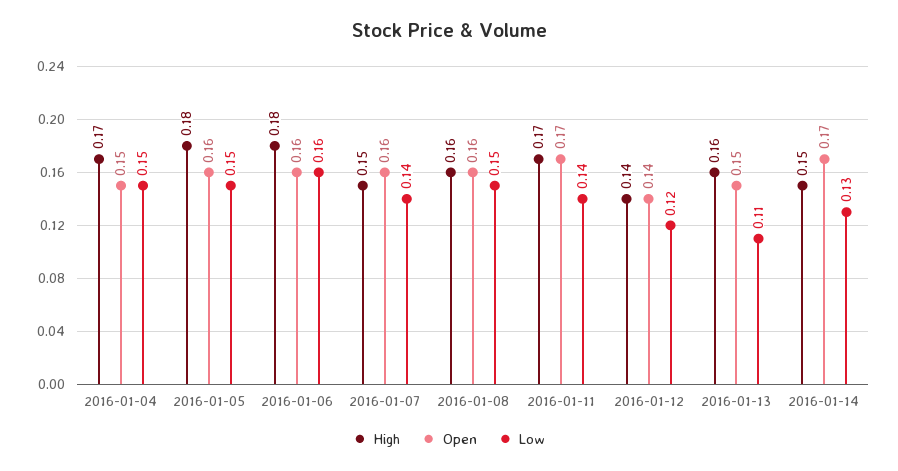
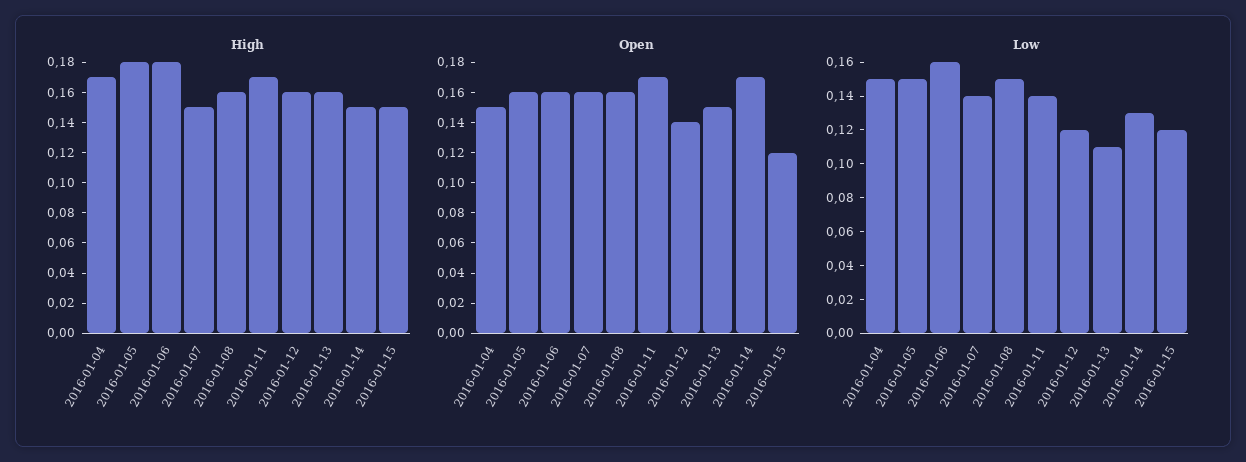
High, 2016-01-12: 0.14 -> 0.16
High, 2016-01-15: none -> 0.15
Open, 2016-01-15: none -> 0.12
Low, 2016-01-15: none -> 0.12

